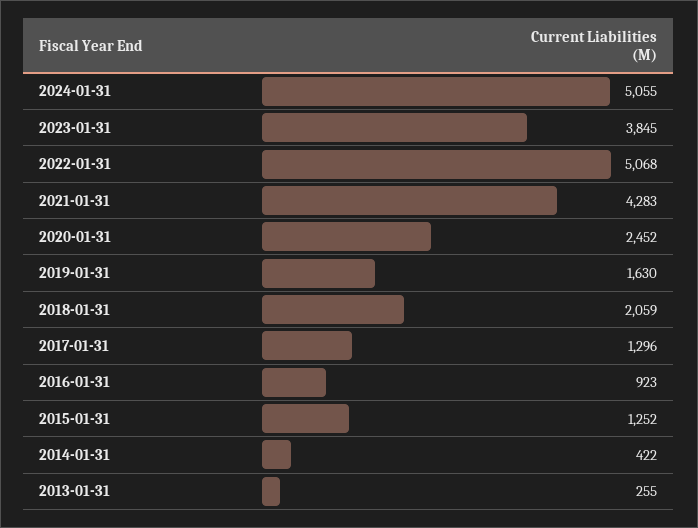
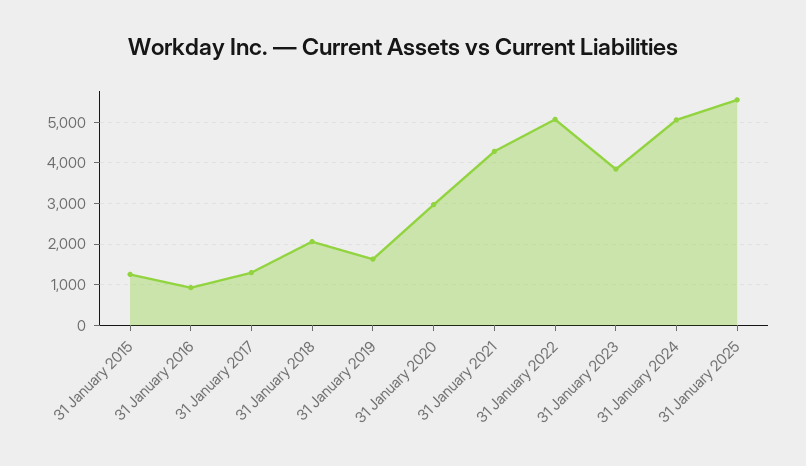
2020-01-31: 2452 -> 3000
2014-01-31: 422 -> none
2013-01-31: 255 -> none
31 January 2025: none -> 5600

